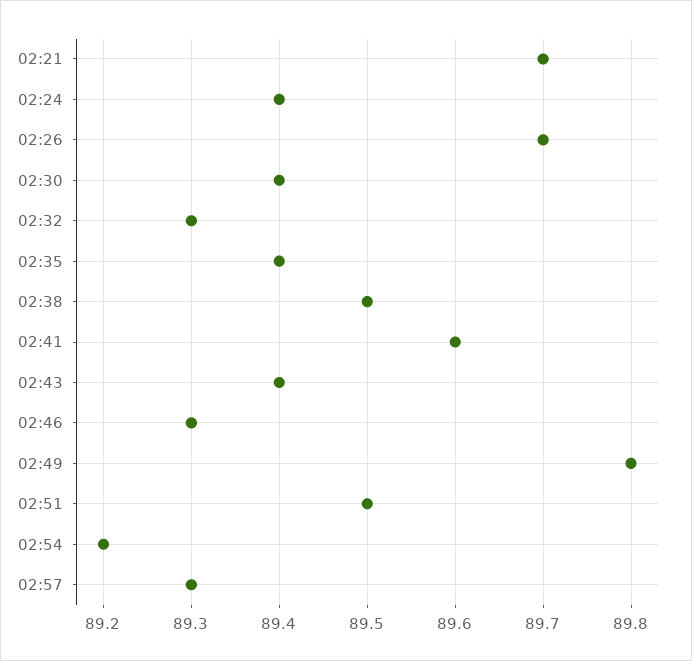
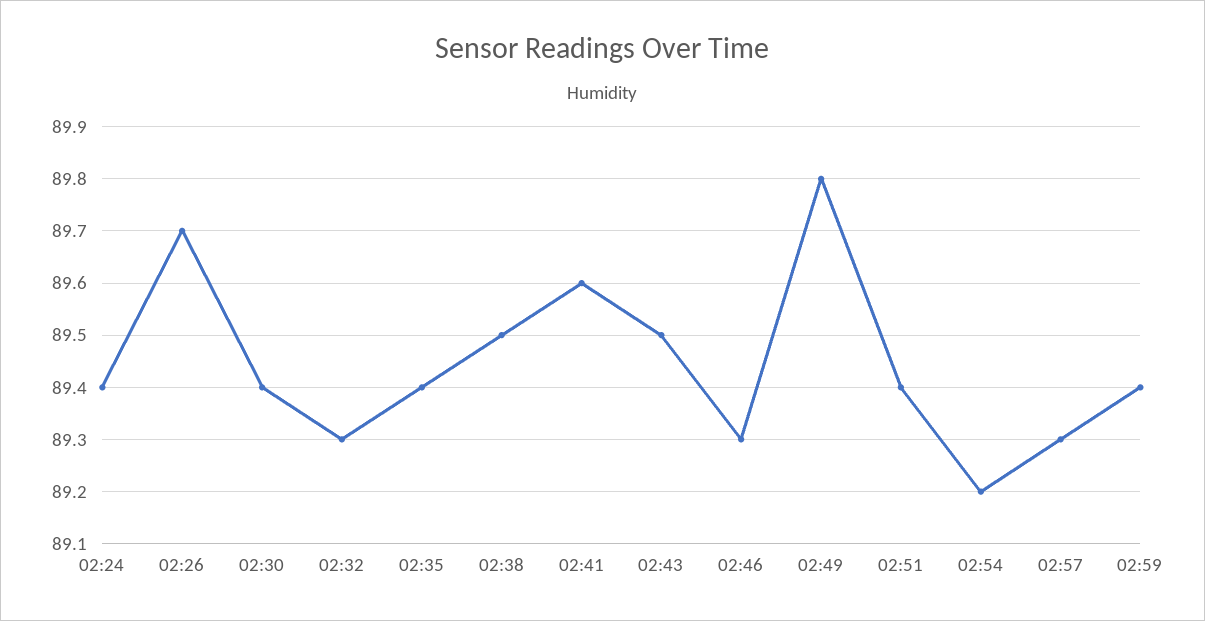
02:21: 89.7 -> none
02:43: 89.4 -> 89.5
02:51: 89.5 -> 89.4
02:59: none -> 89.4

